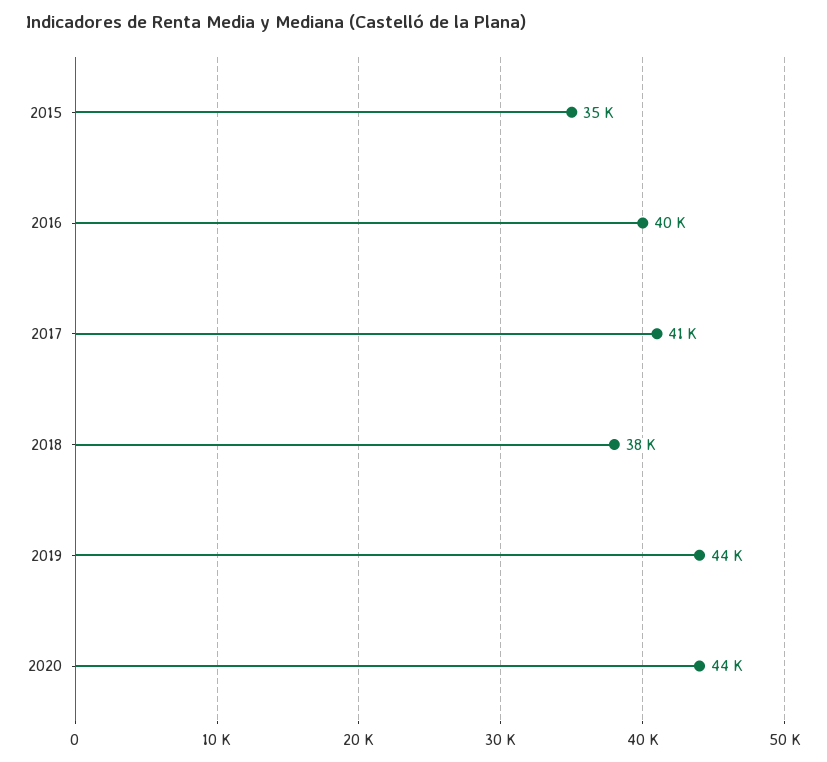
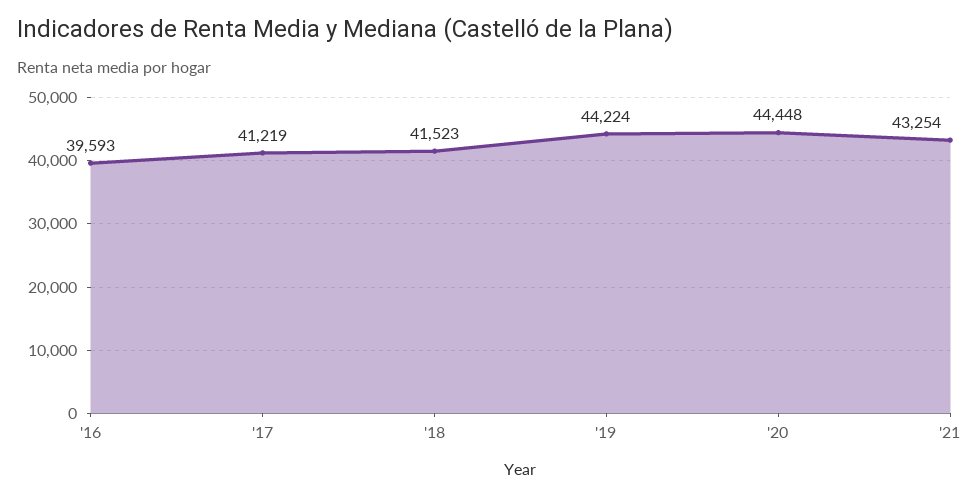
2015: 35000 -> none
2018: 38000 -> 41523
'21: none -> 43254

